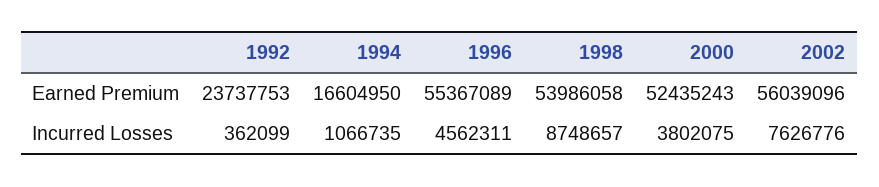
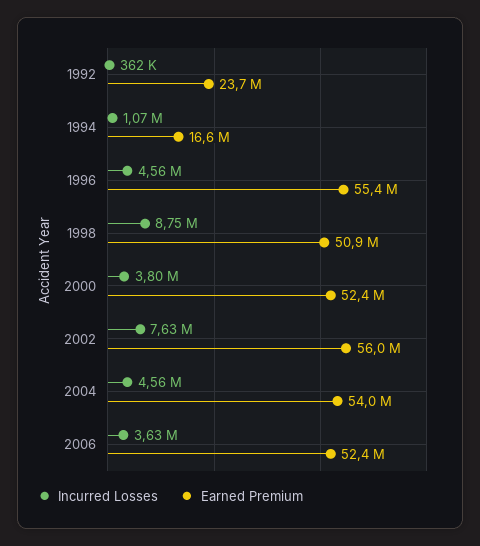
Earned Premium, 1998: 53986058 -> 50900000
Incurred Losses, 2004: none -> 4560000
Earned Premium, 2004: none -> 54000000
Incurred Losses, 2006: none -> 3630000
Earned Premium, 2006: none -> 52400000

